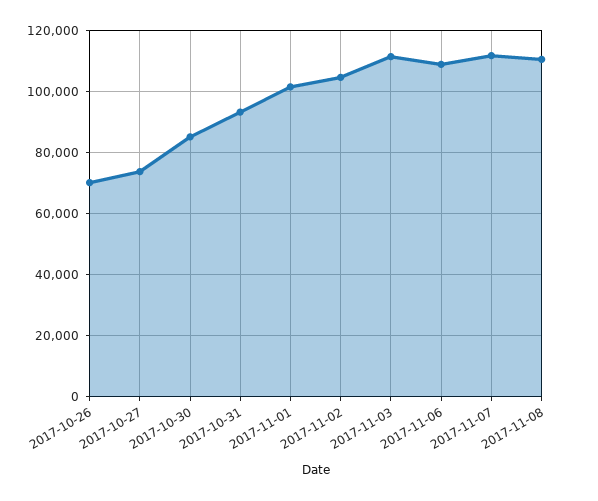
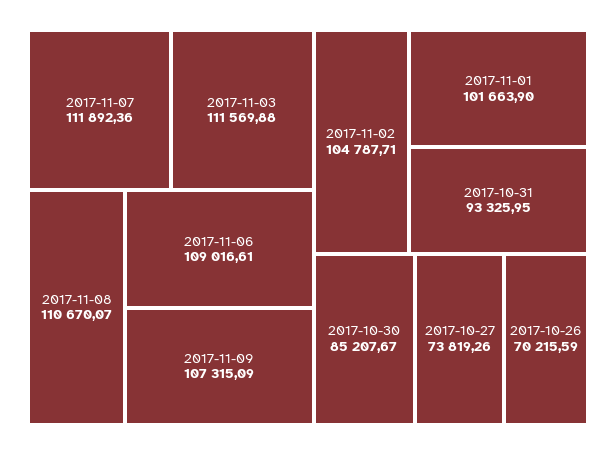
2017-11-09: none -> 107315.09

